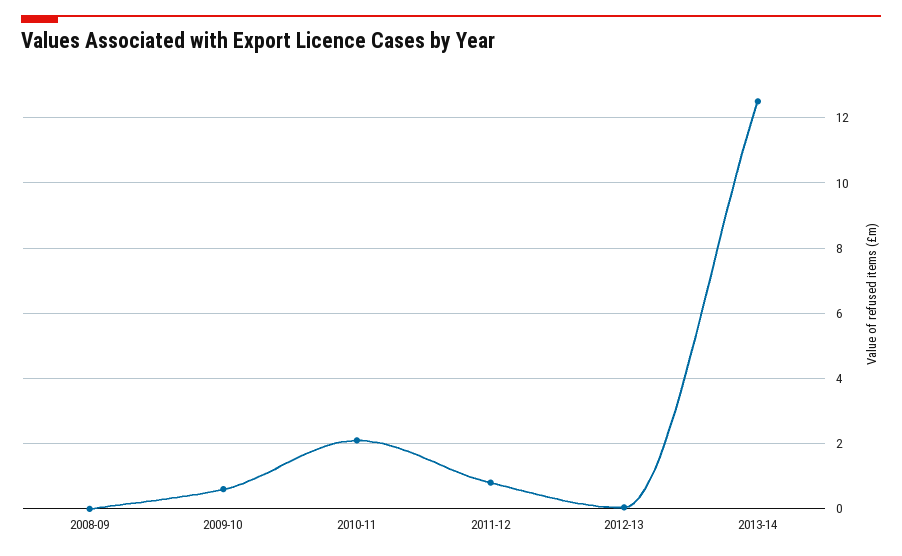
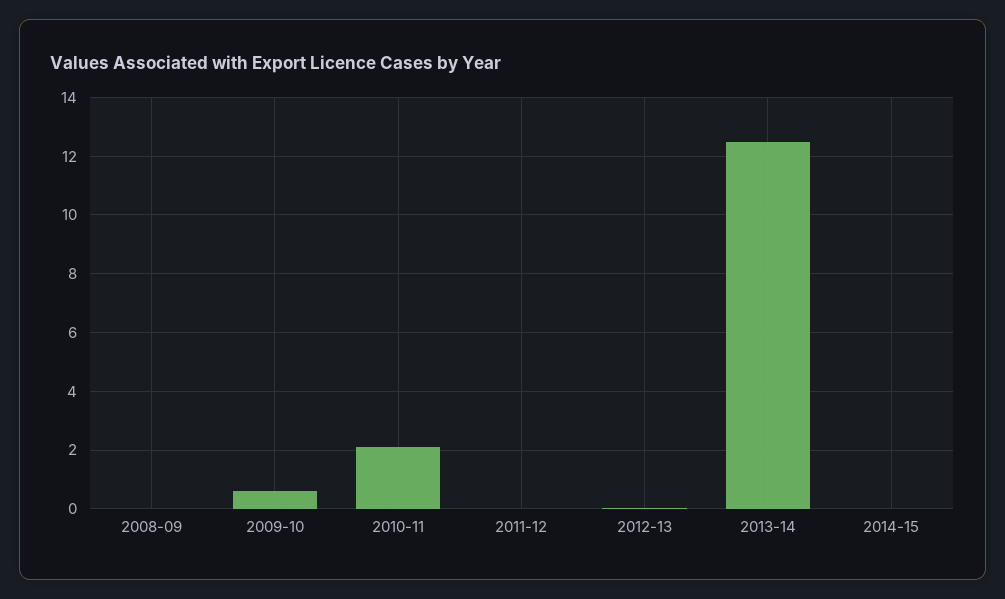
2011-12: 0.8 -> 0
2014-15: none -> 0

